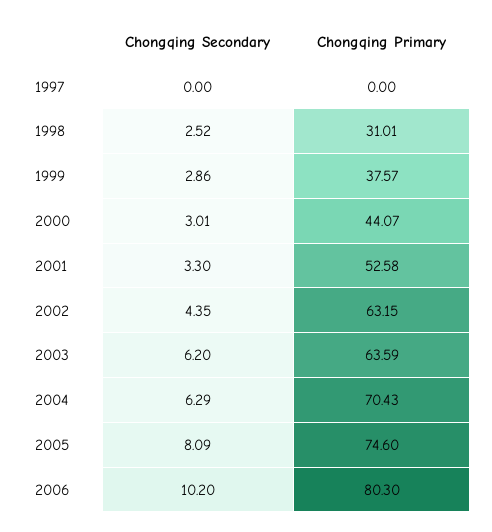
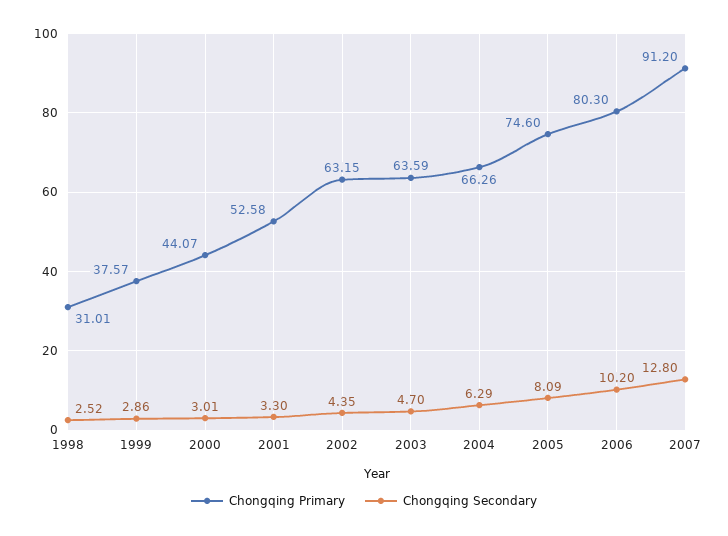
Chongqing Secondary, 1997: 0 -> none
Chongqing Primary, 1997: 0 -> none
Chongqing Secondary, 2003: 6.2 -> 4.7
Chongqing Primary, 2004: 70.43 -> 66.26
Chongqing Primary, 2007: none -> 91.2
Chongqing Secondary, 2007: none -> 12.8

